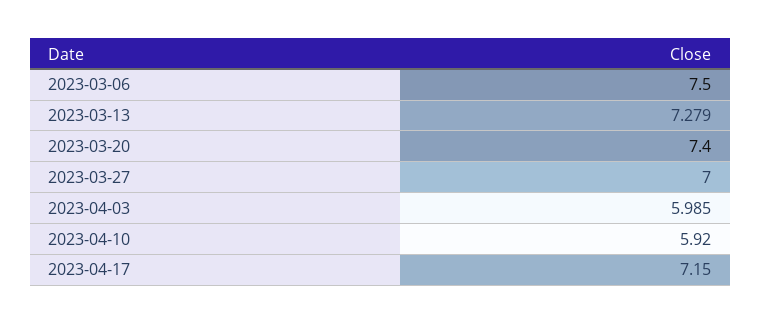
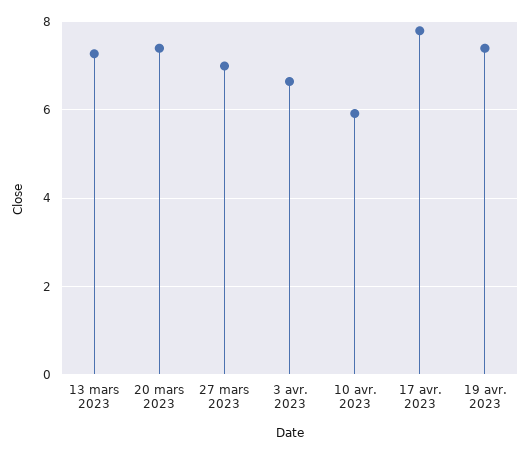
2023-03-06: 7.5 -> none
2023-04-03: 5.985 -> 6.6
2023-04-17: 7.15 -> 7.8
19 avr. 2023: none -> 7.4

